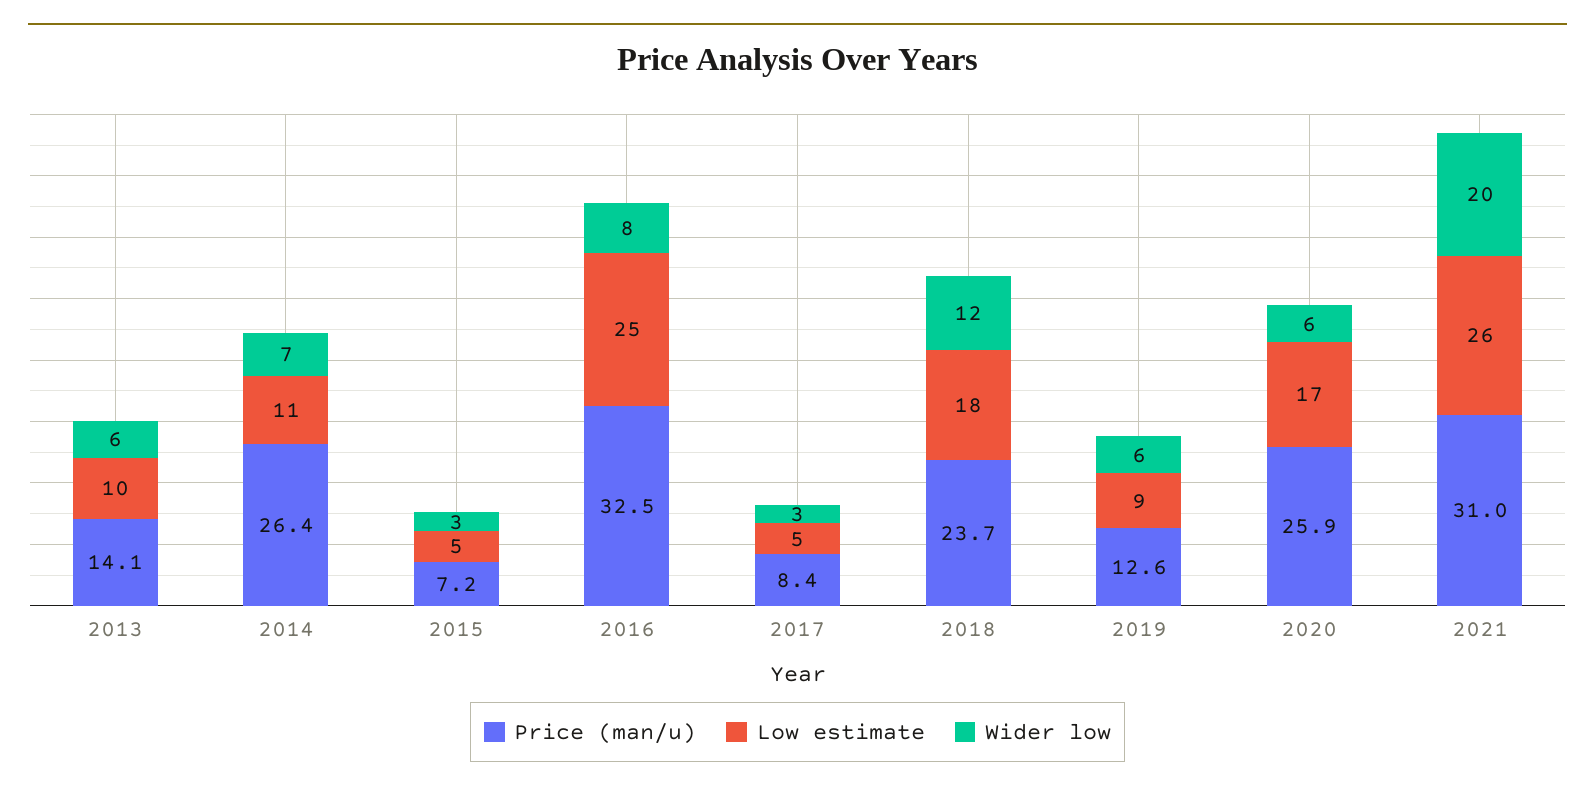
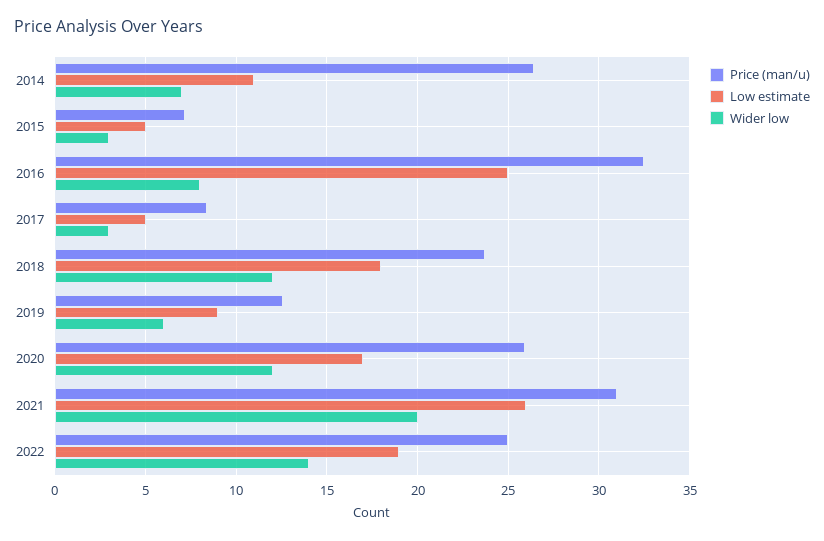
Price (man/u), 2013: 14.1 -> none
Low estimate, 2013: 10 -> none
Wider low, 2013: 6 -> none
Wider low, 2020: 6 -> 12
Price (man/u), 2022: none -> 25
Low estimate, 2022: none -> 19
Wider low, 2022: none -> 14

